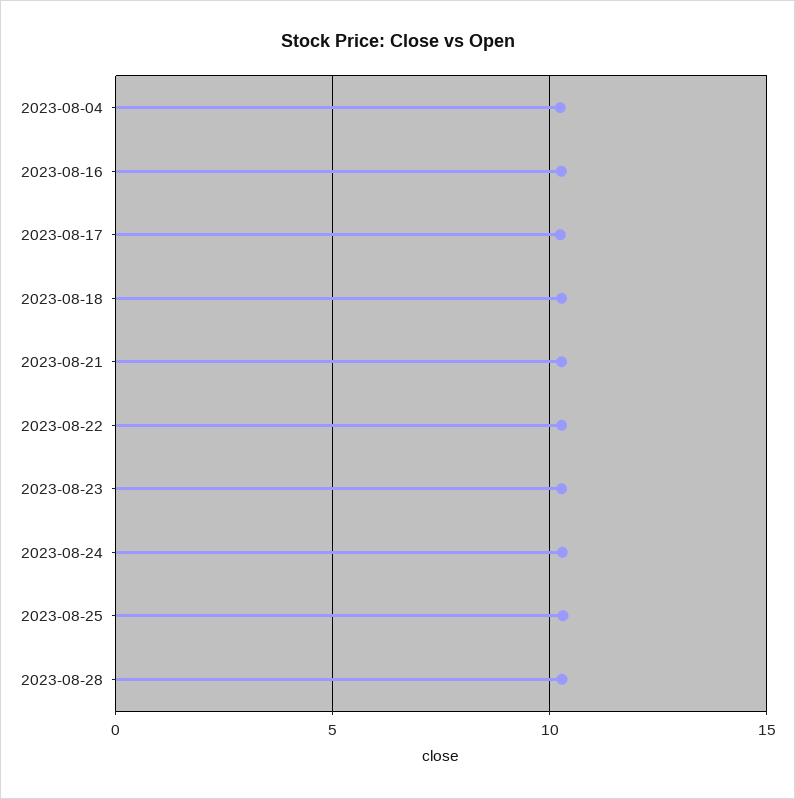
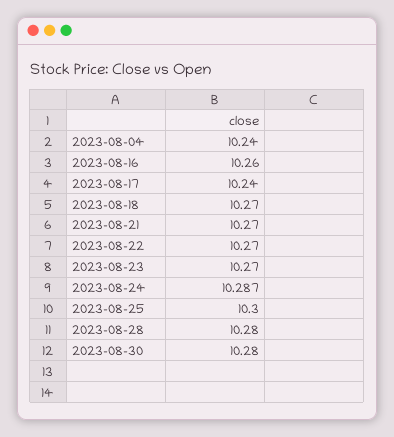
2023-08-30: none -> 10.28

